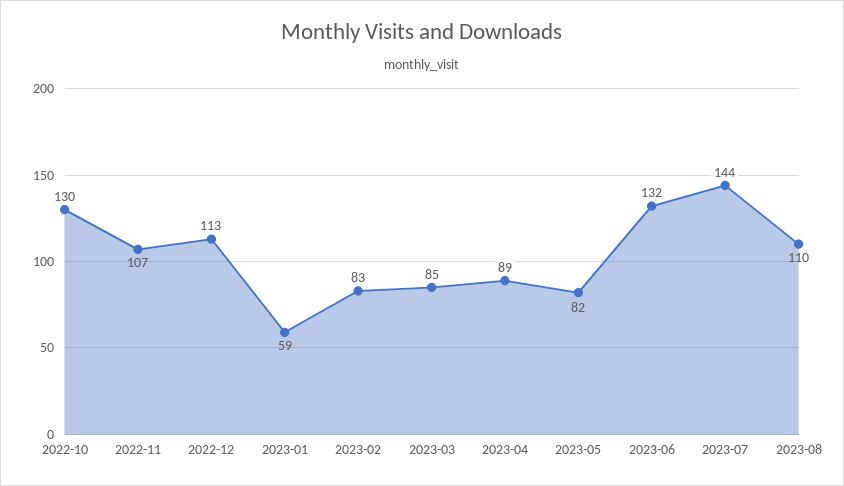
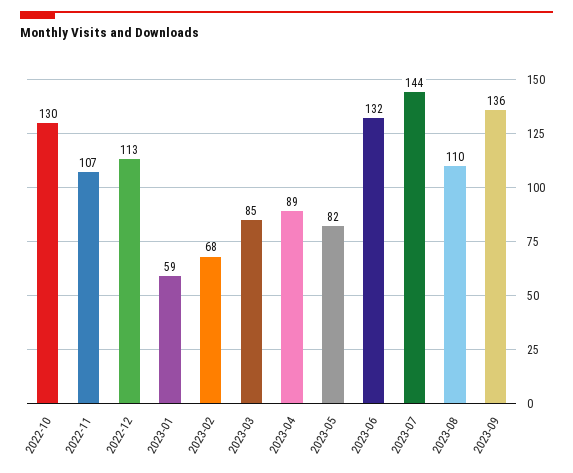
2023-02: 83 -> 68
2023-09: none -> 136

